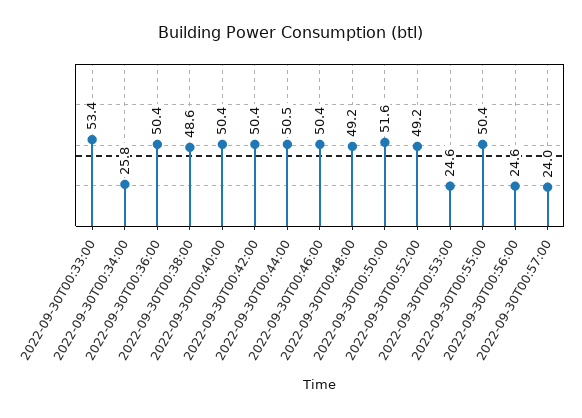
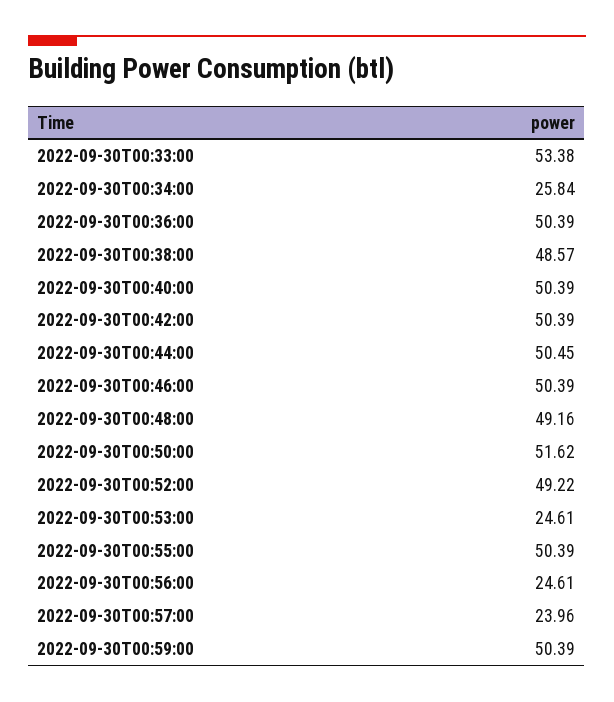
2022-09-30T00:59:00: none -> 50.39

